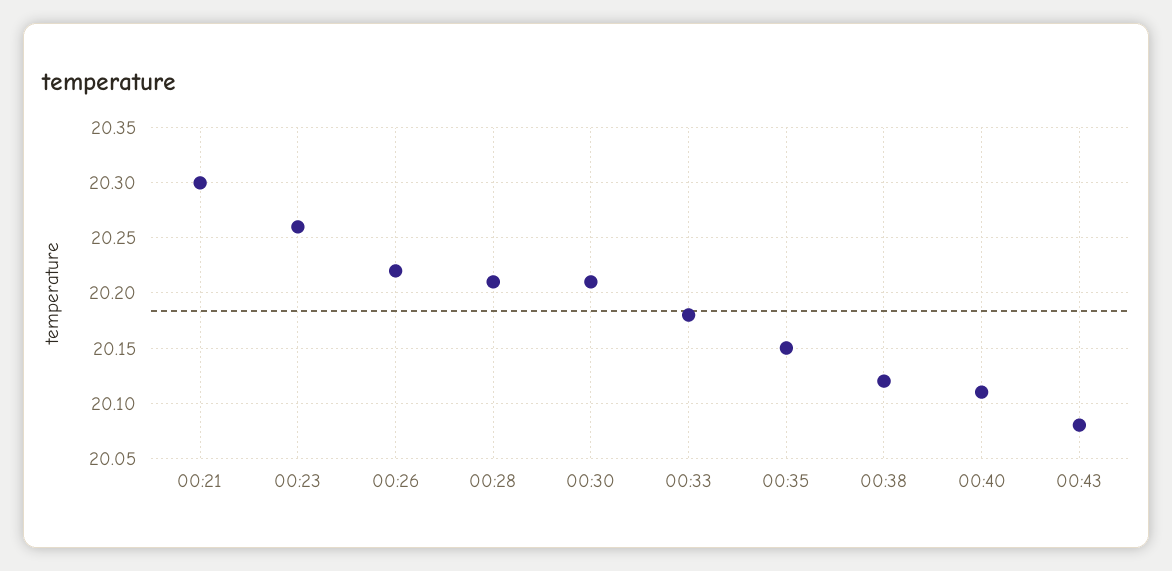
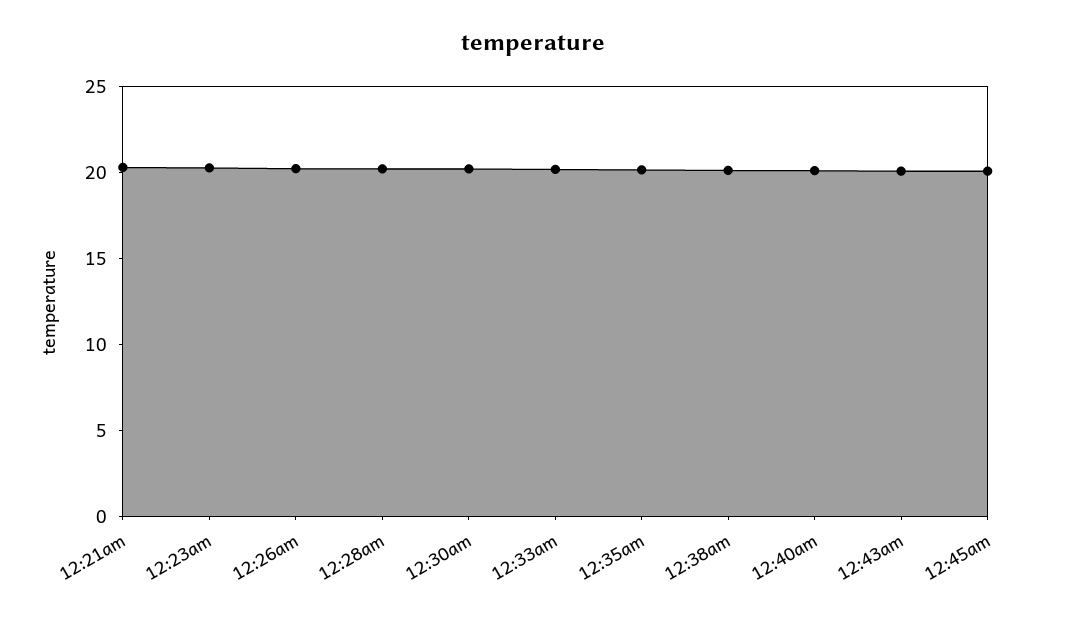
12:45am: none -> 20

